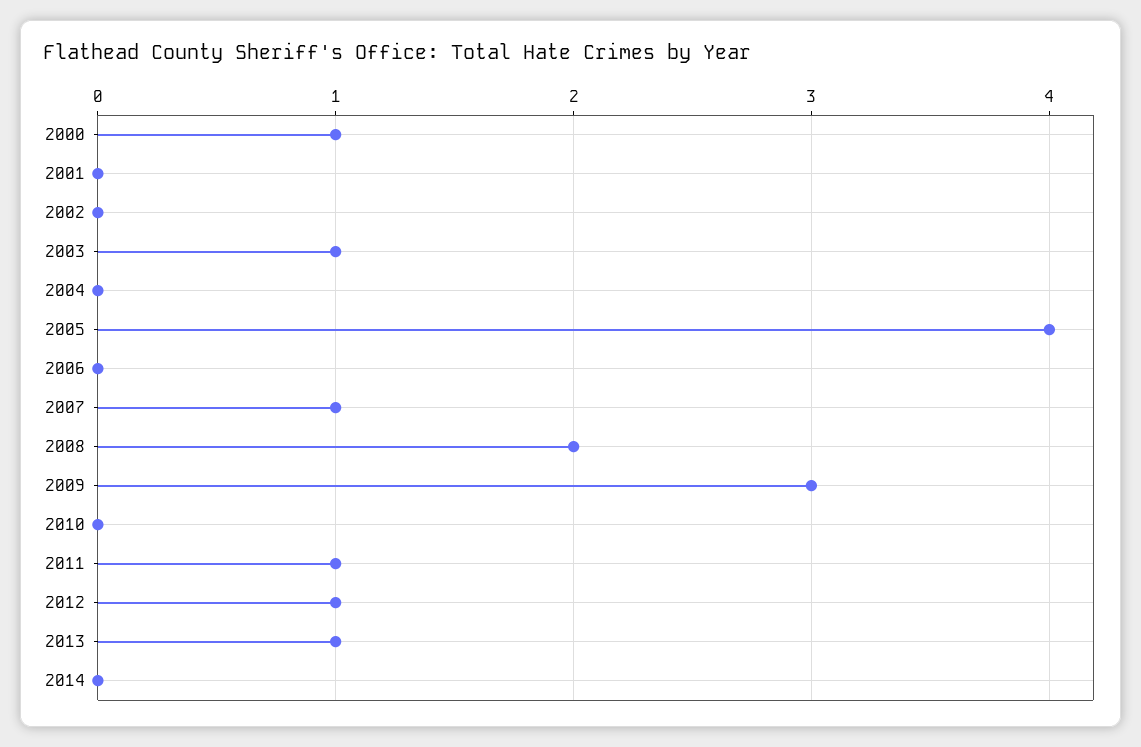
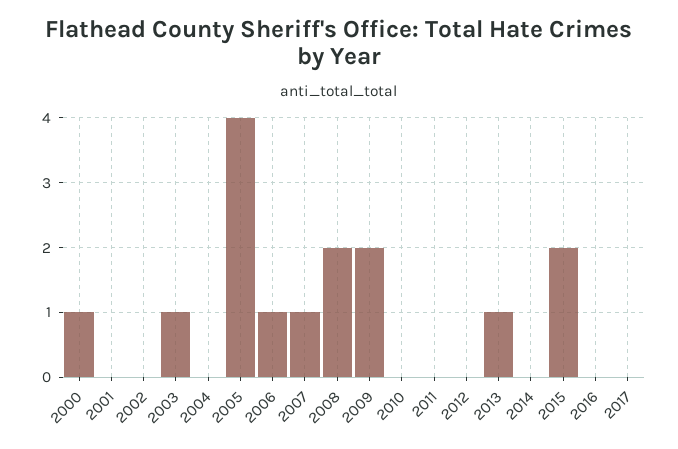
2006: 0 -> 1
2009: 3 -> 2
2011: 1 -> 0
2012: 1 -> 0
2015: none -> 2
2016: none -> 0
2017: none -> 0

